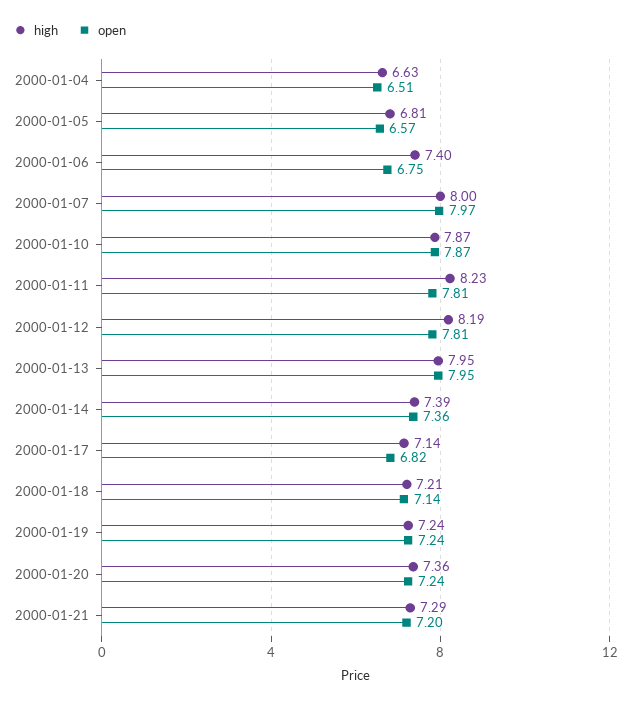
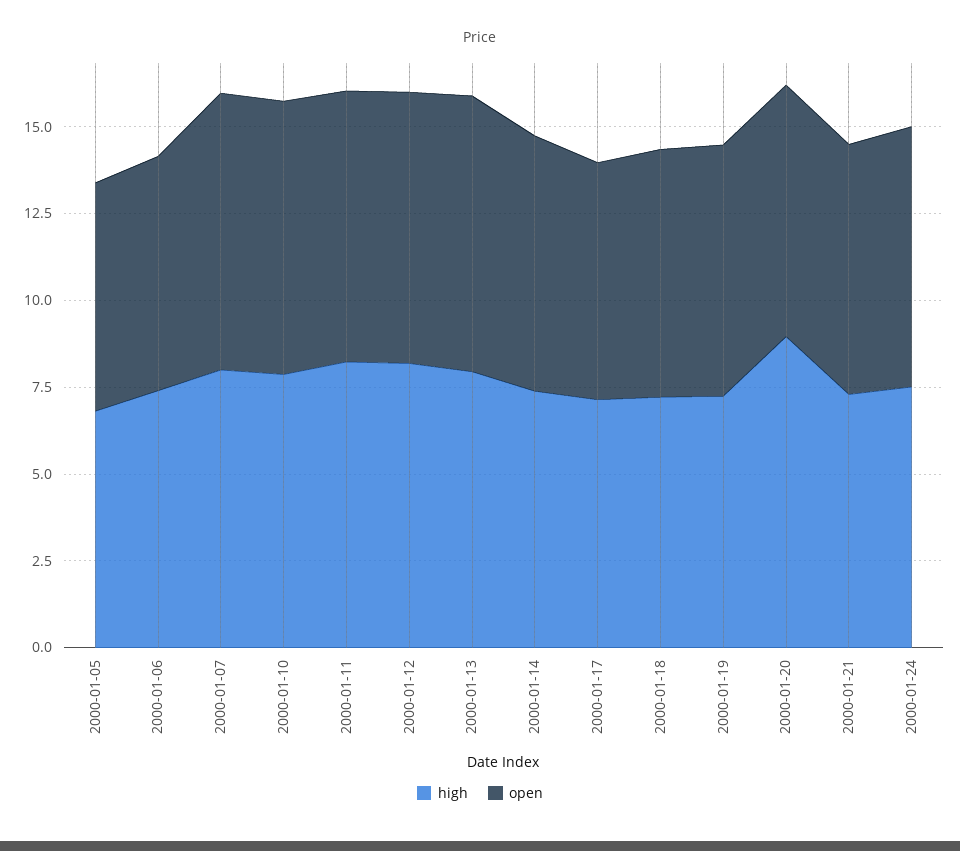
high, 2000-01-04: 6.63 -> none
open, 2000-01-04: 6.51 -> none
high, 2000-01-20: 7.36 -> 9
high, 2000-01-24: none -> 7.5
open, 2000-01-24: none -> 7.5

